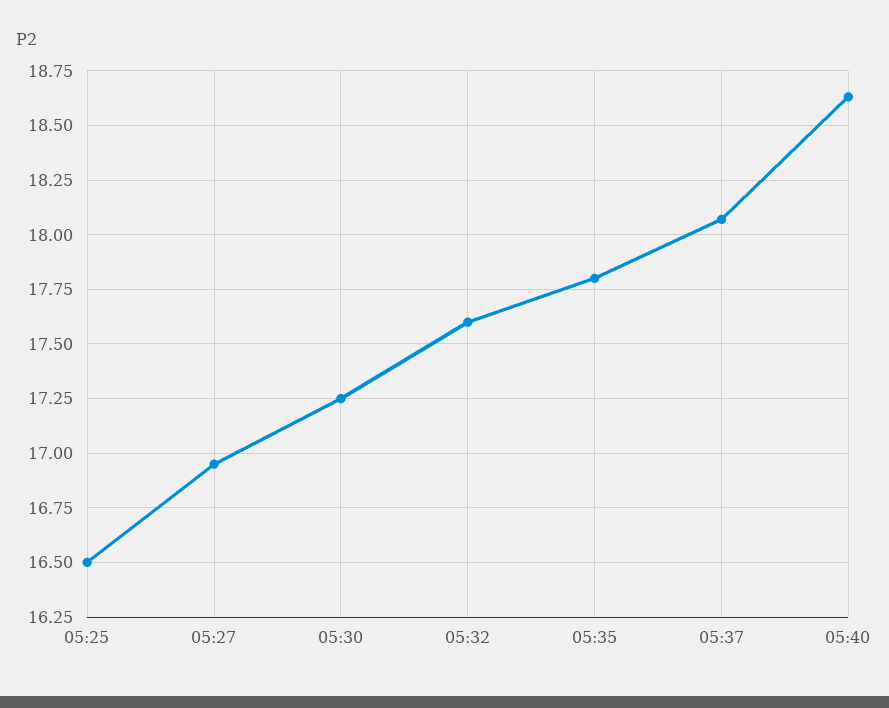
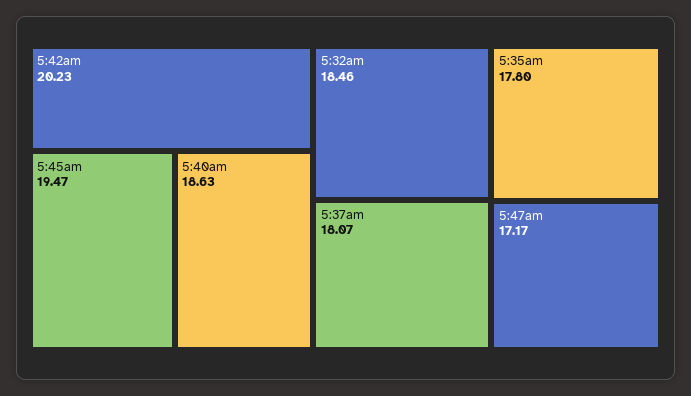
05:25: 16.5 -> none
05:27: 16.95 -> none
05:30: 17.25 -> none
05:32: 17.6 -> 18.46
5:42am: none -> 20.23
5:45am: none -> 19.47
5:47am: none -> 17.17

